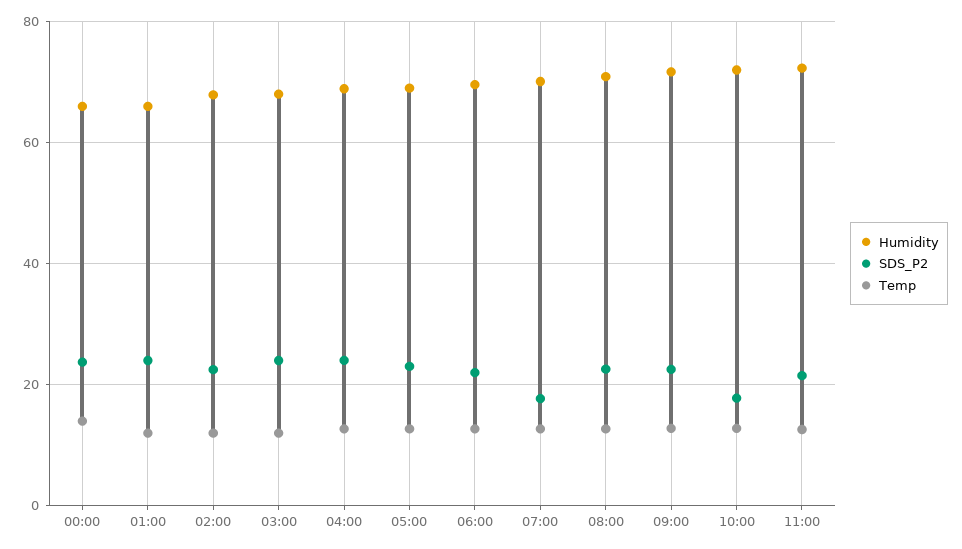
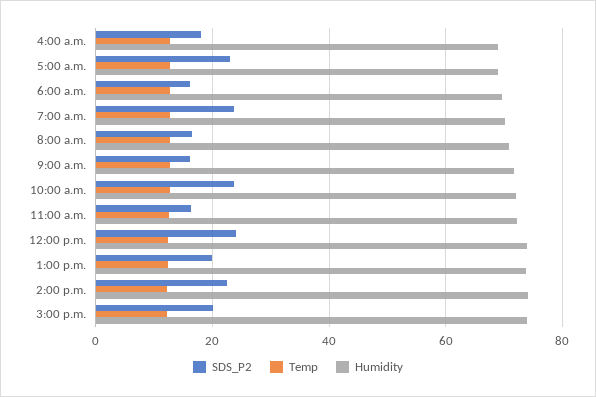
Humidity, 00:00: 66 -> none
SDS_P2, 00:00: 24 -> none
Temp, 00:00: 14 -> none
Humidity, 01:00: 66 -> none
SDS_P2, 01:00: 24 -> none
Temp, 01:00: 12 -> none
Humidity, 02:00: 68 -> none
SDS_P2, 02:00: 22 -> none
Temp, 02:00: 12 -> none
Humidity, 03:00: 68 -> none
SDS_P2, 03:00: 24 -> none
Temp, 03:00: 12 -> none
SDS_P2, 04:00: 24 -> 18
SDS_P2, 06:00: 22 -> 16
SDS_P2, 07:00: 18 -> 24
SDS_P2, 08:00: 22 -> 16
SDS_P2, 09:00: 22 -> 16
SDS_P2, 10:00: 18 -> 24
SDS_P2, 11:00: 22 -> 16
SDS_P2, 12:00 p.m.: none -> 24
Temp, 12:00 p.m.: none -> 12
Humidity, 12:00 p.m.: none -> 74
SDS_P2, 1:00 p.m.: none -> 20
Temp, 1:00 p.m.: none -> 12
Humidity, 1:00 p.m.: none -> 74
SDS_P2, 2:00 p.m.: none -> 22
Temp, 2:00 p.m.: none -> 12
Humidity, 2:00 p.m.: none -> 74
SDS_P2, 3:00 p.m.: none -> 20
Temp, 3:00 p.m.: none -> 12
Humidity, 3:00 p.m.: none -> 74

